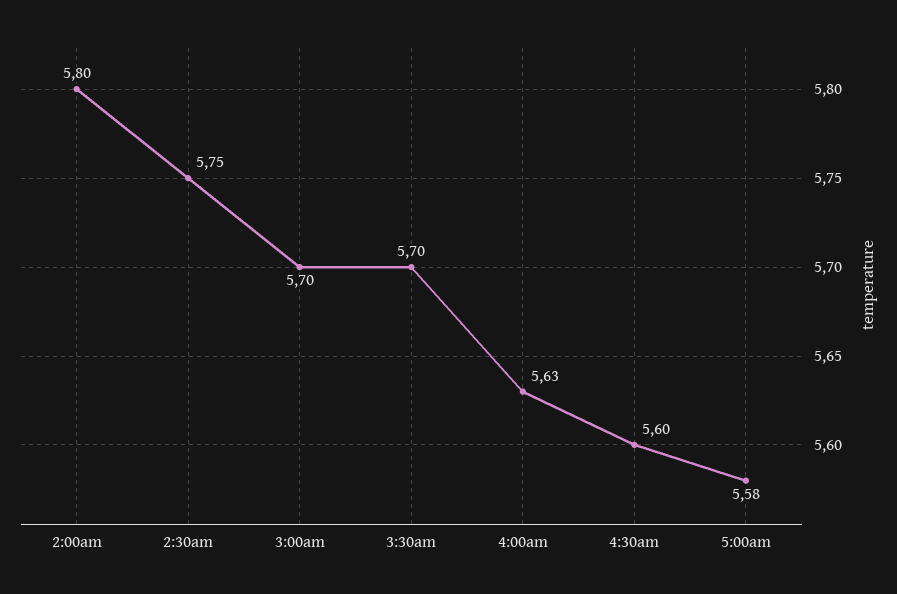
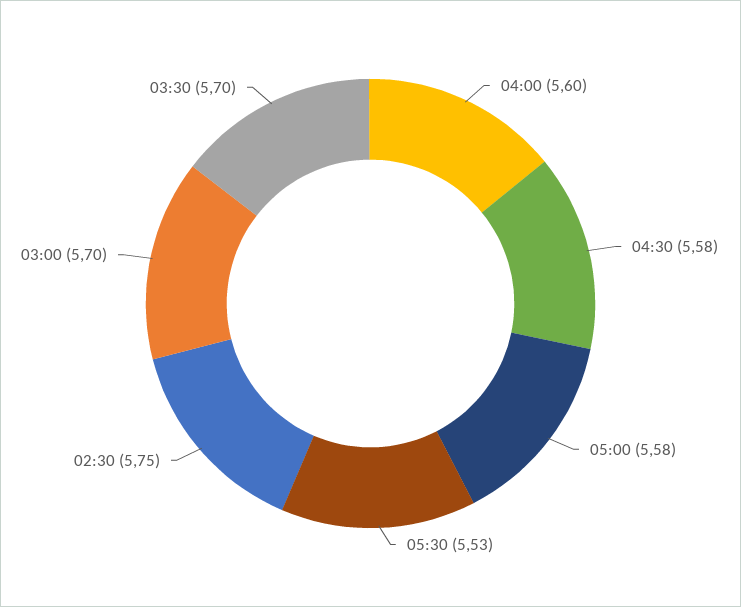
2:00am: 5.8 -> none
4:00am: 5.63 -> 5.6
4:30am: 5.6 -> 5.58
05:30: none -> 5.53

